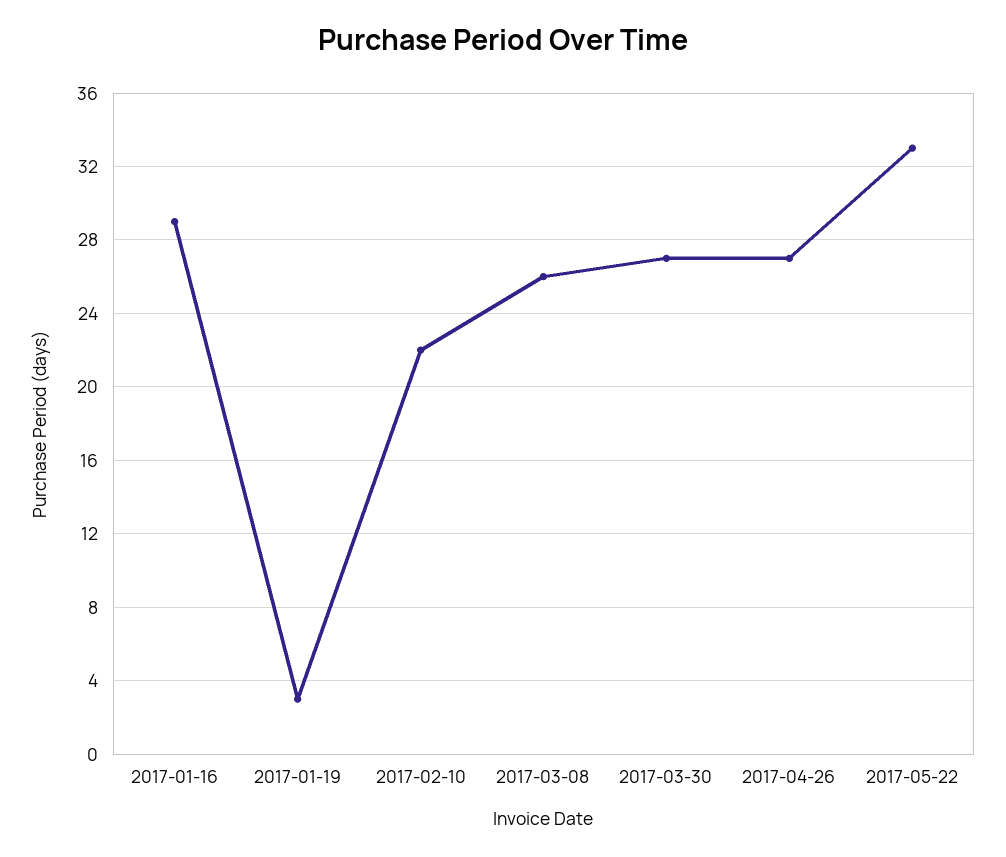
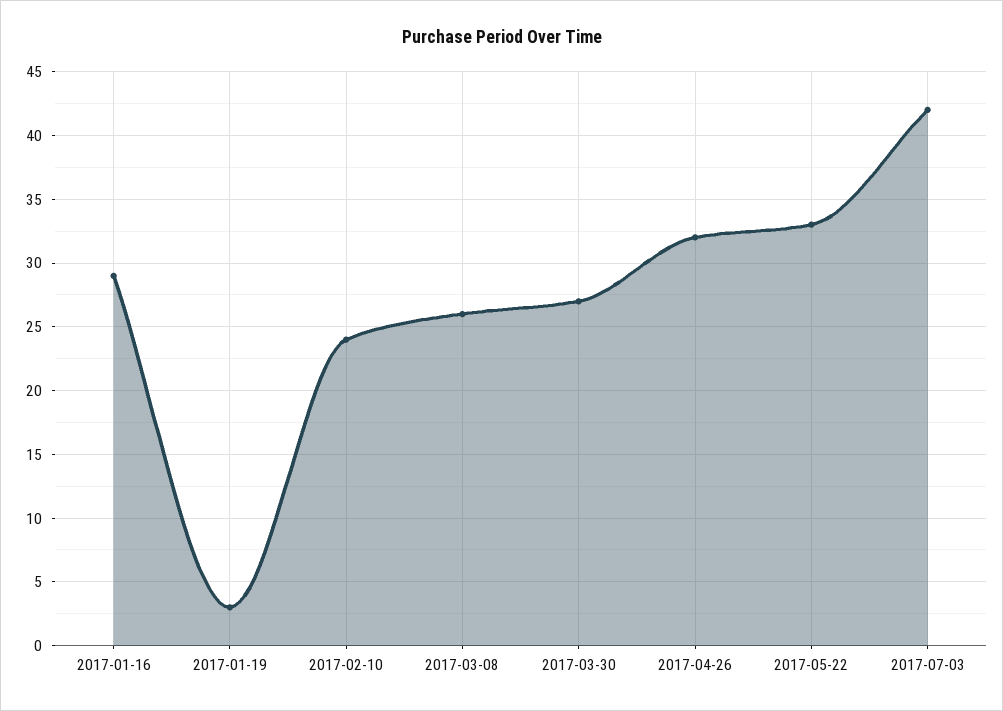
2017-02-10: 22 -> 24
2017-04-26: 27 -> 32
2017-07-03: none -> 42

